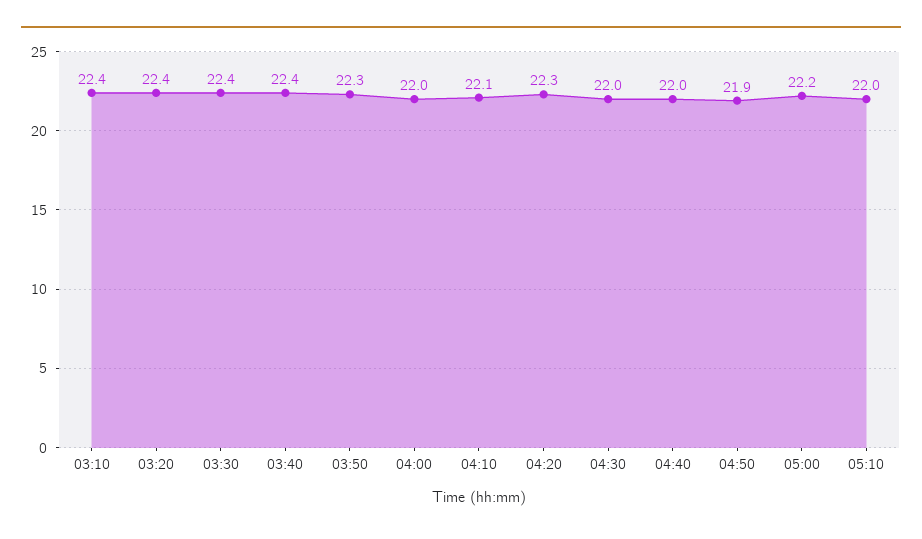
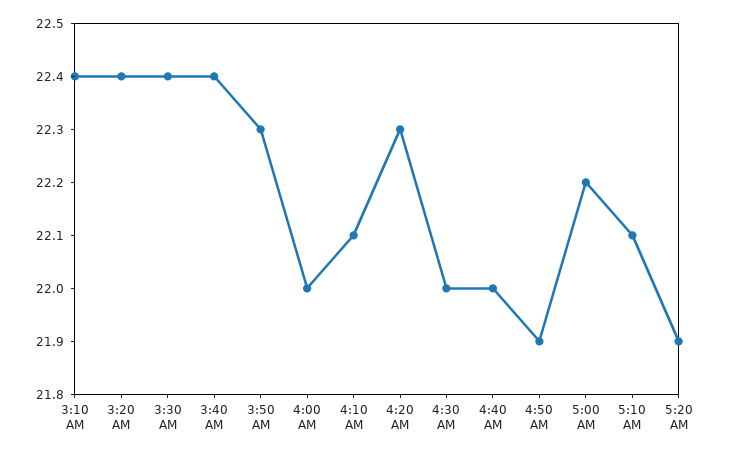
05:10: 22 -> 22.1
5:20 AM: none -> 21.9

